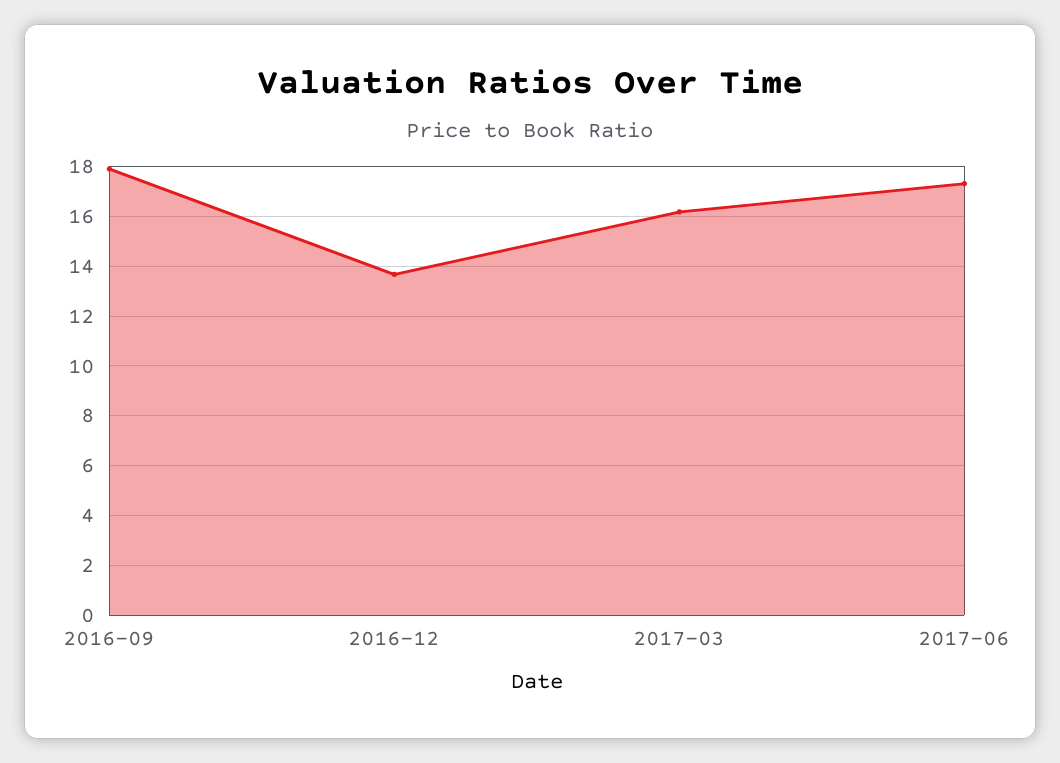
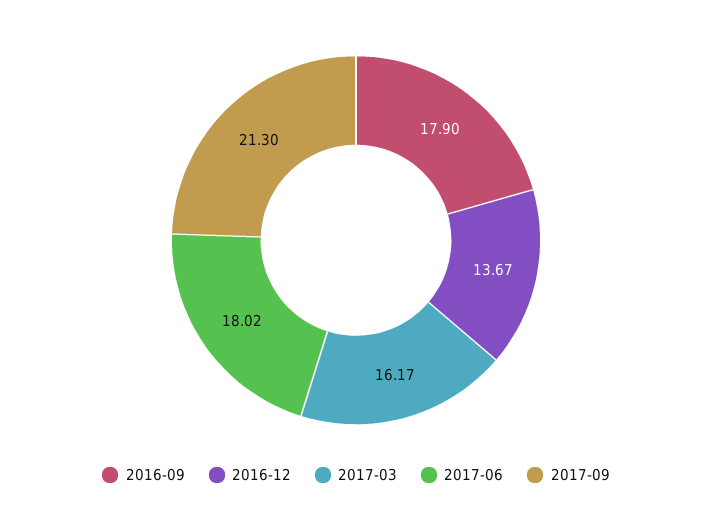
2017-06: 17.25 -> 18.02
2017-09: none -> 21.3

